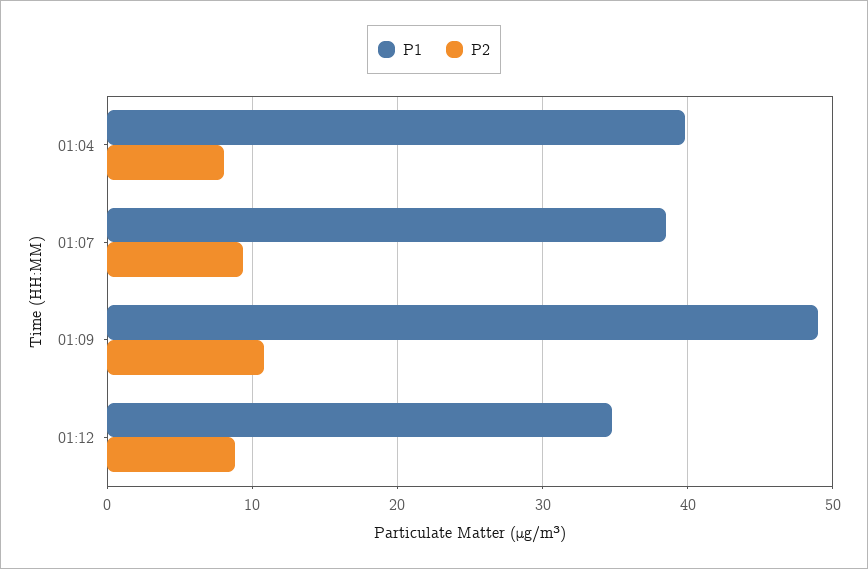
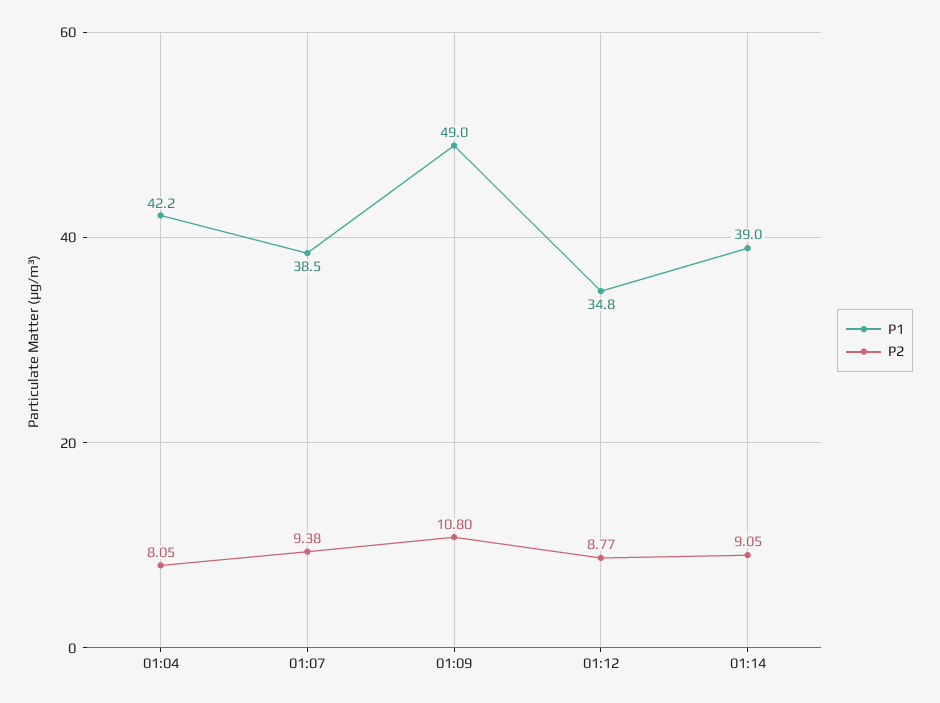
P1, 01:04: 40 -> 42.2
P1, 01:14: none -> 39
P2, 01:14: none -> 9.05

